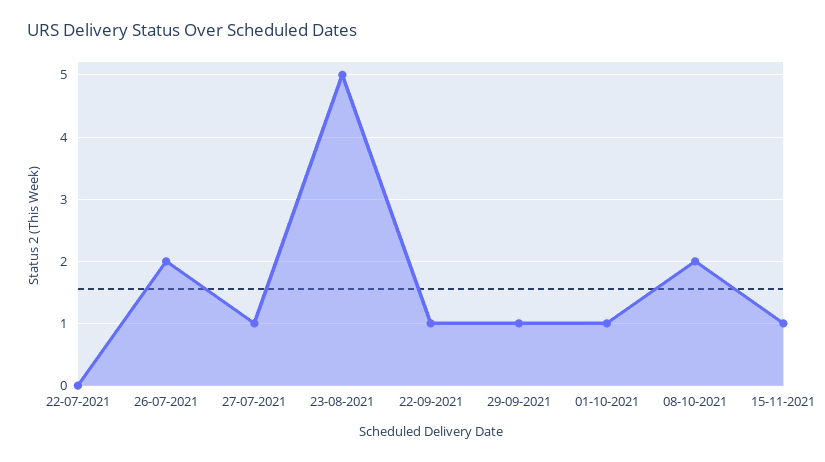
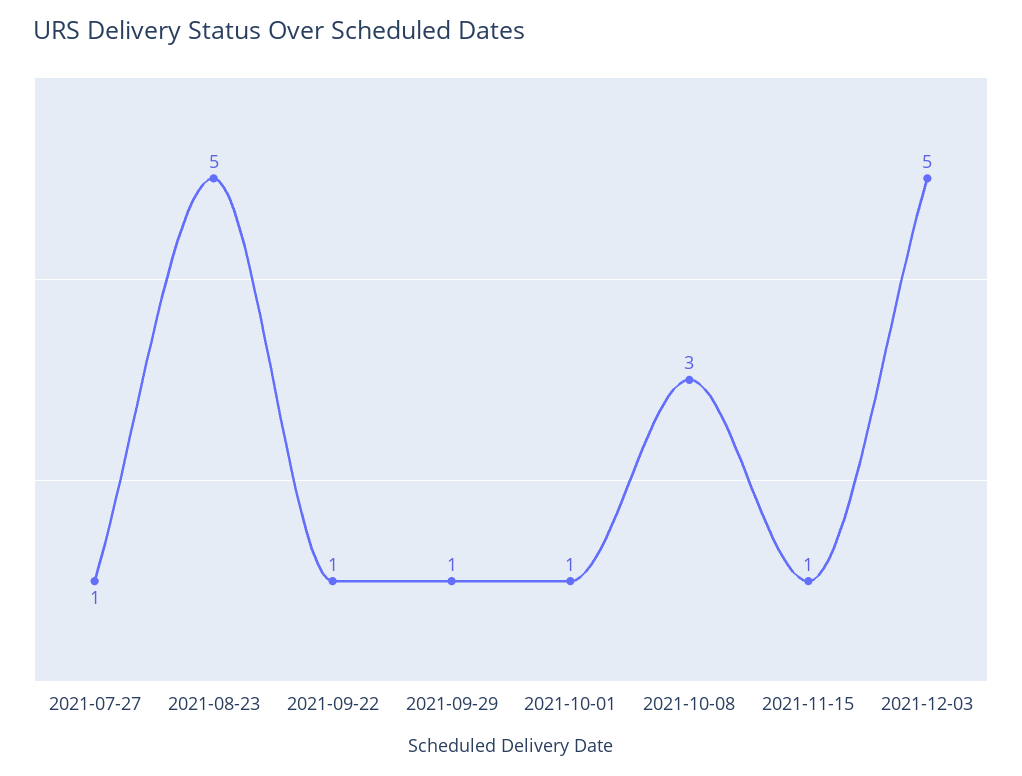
22-07-2021: 0 -> none
26-07-2021: 2 -> none
08-10-2021: 2 -> 3
2021-12-03: none -> 5

